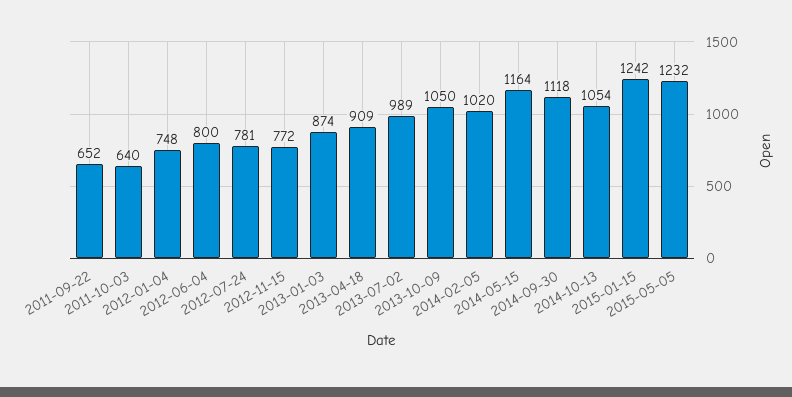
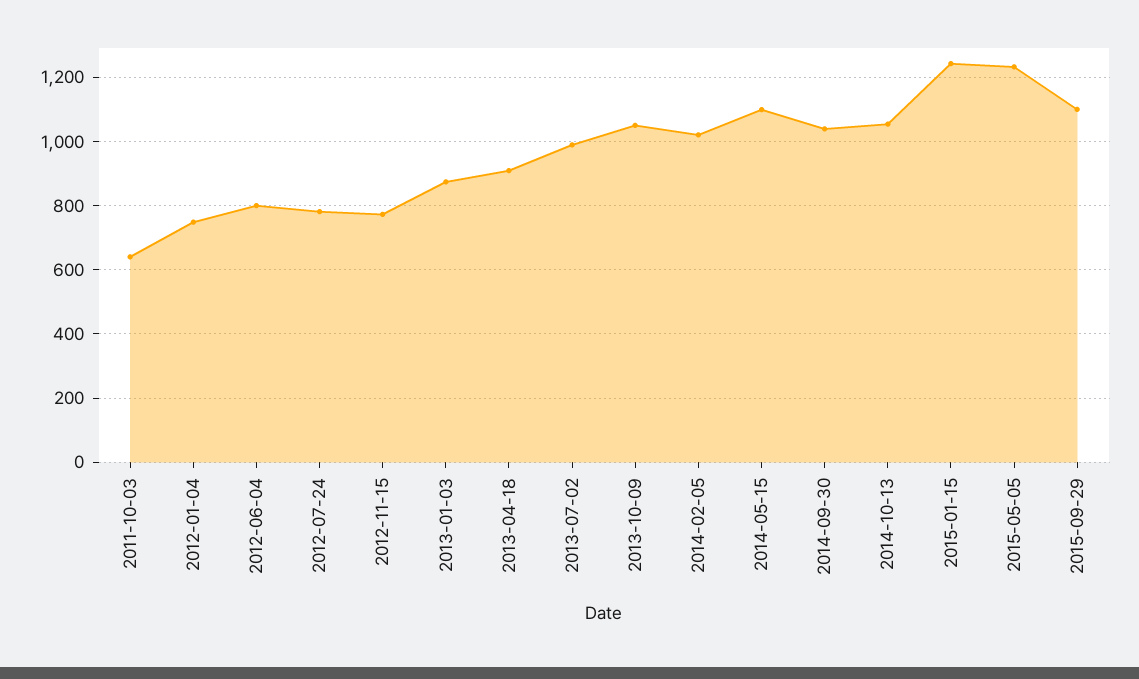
2011-09-22: 652 -> none
2014-05-15: 1164 -> 1100
2014-09-30: 1118 -> 1040
2015-09-29: none -> 1100

